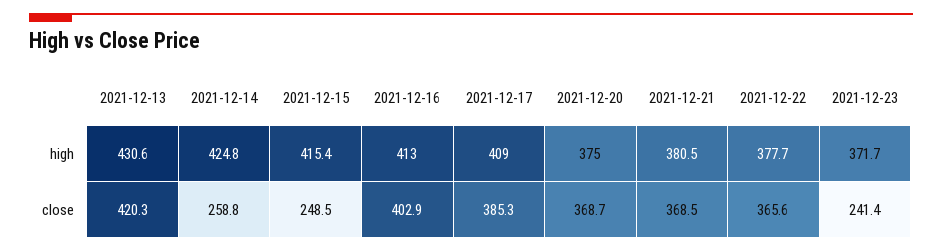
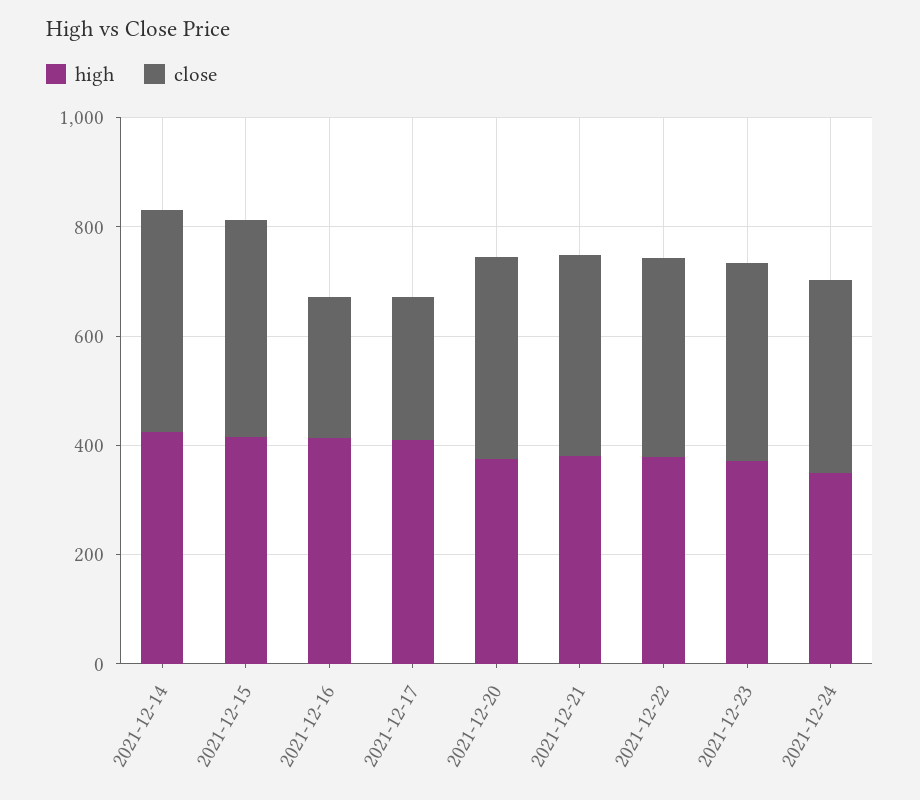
high, 2021-12-13: 430.6 -> none
close, 2021-12-13: 420.3 -> none
close, 2021-12-14: 258.8 -> 400
close, 2021-12-15: 248.5 -> 400
close, 2021-12-16: 402.9 -> 250
close, 2021-12-17: 385.3 -> 250
close, 2021-12-23: 241.4 -> 350
high, 2021-12-24: none -> 350
close, 2021-12-24: none -> 350

